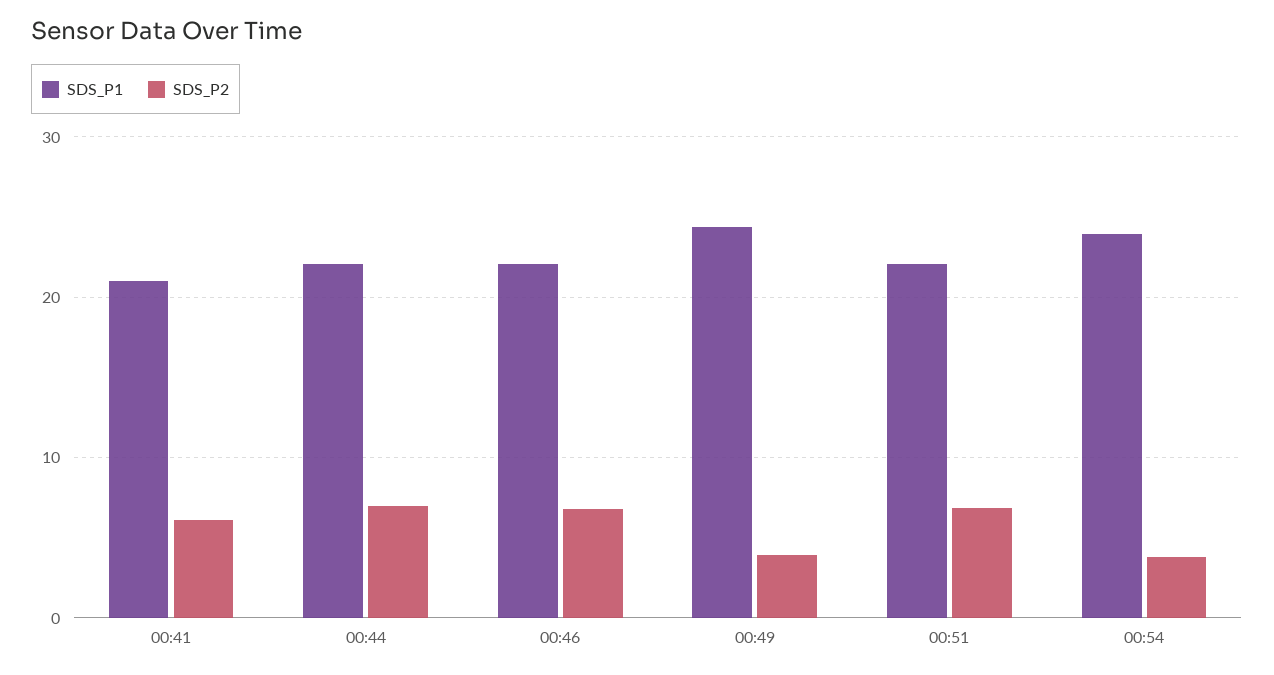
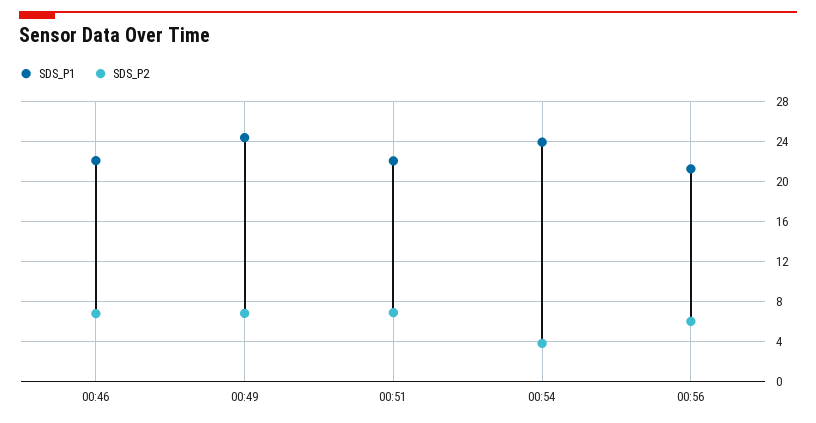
SDS_P1, 00:41: 21 -> none
SDS_P2, 00:41: 6 -> none
SDS_P1, 00:44: 22 -> none
SDS_P2, 00:44: 7 -> none
SDS_P2, 00:49: 4 -> 7
SDS_P1, 00:56: none -> 21
SDS_P2, 00:56: none -> 6

